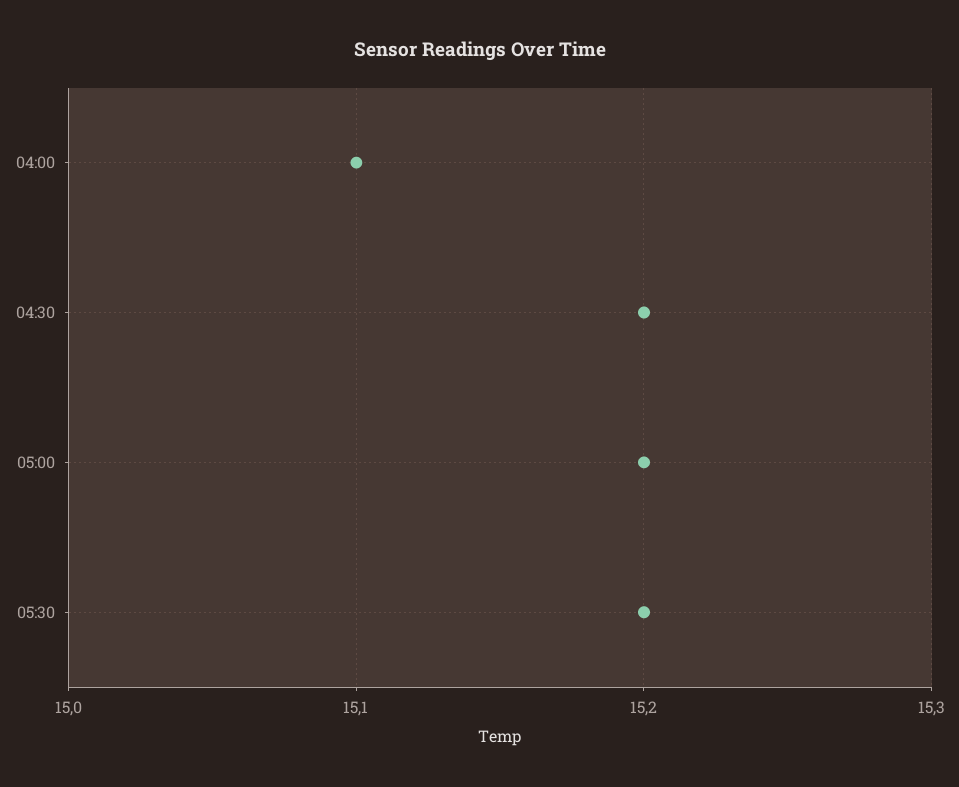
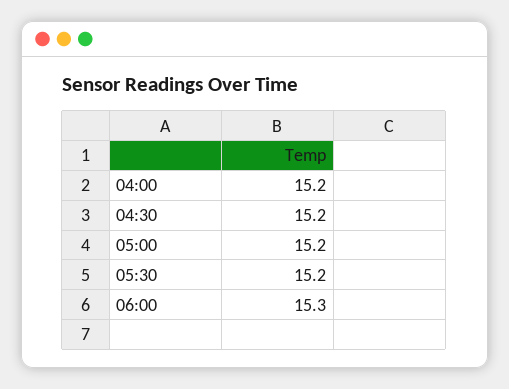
04:00: 15.1 -> 15.2
06:00: none -> 15.3

